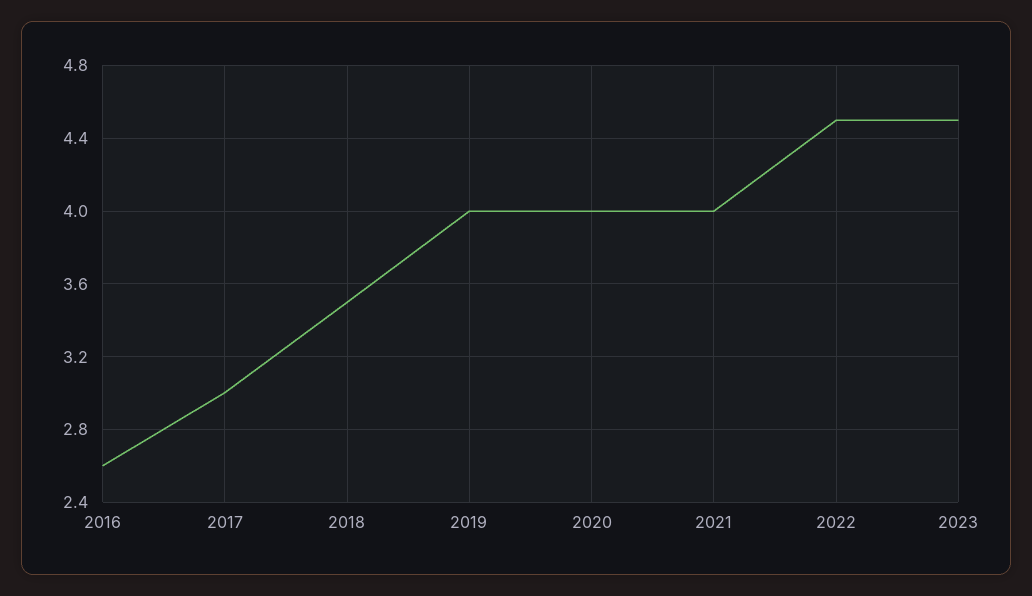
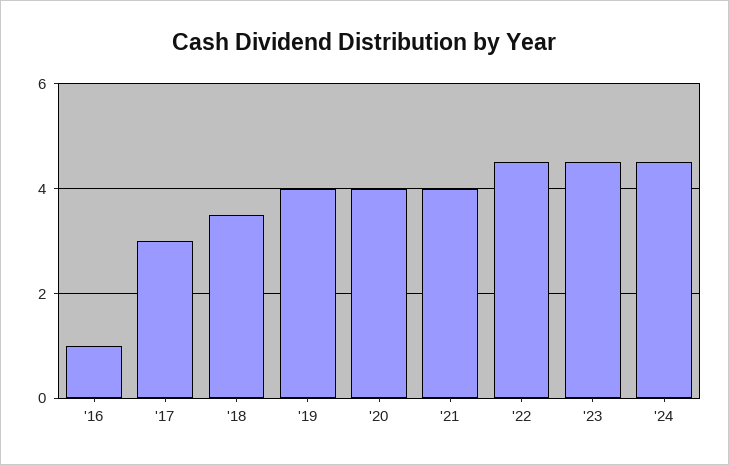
2016: 2.6 -> 1
'24: none -> 4.5

